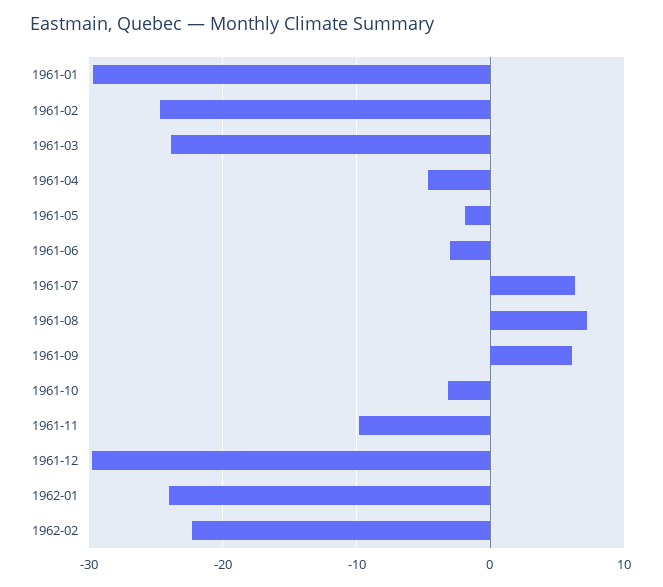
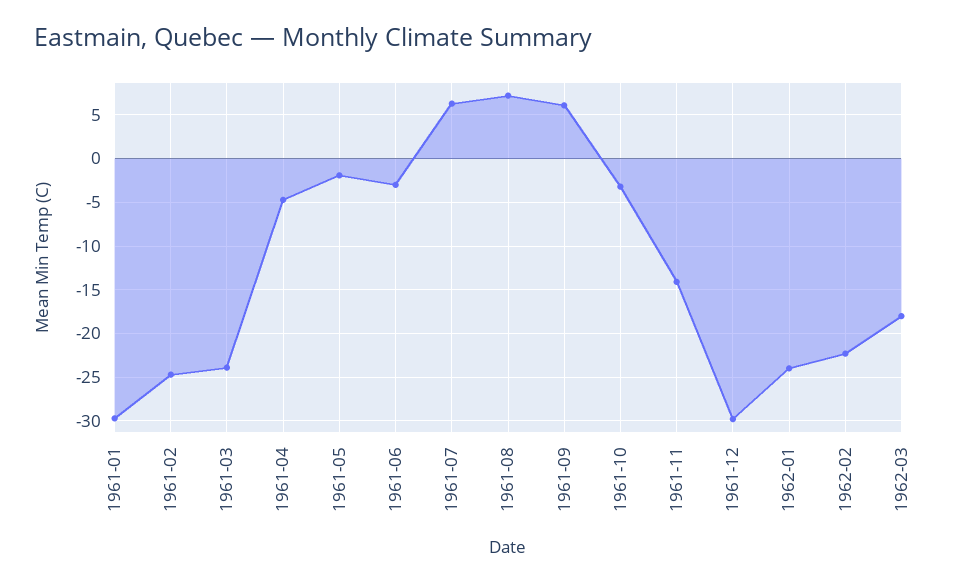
1961-11: -10 -> -14
1962-03: none -> -18

